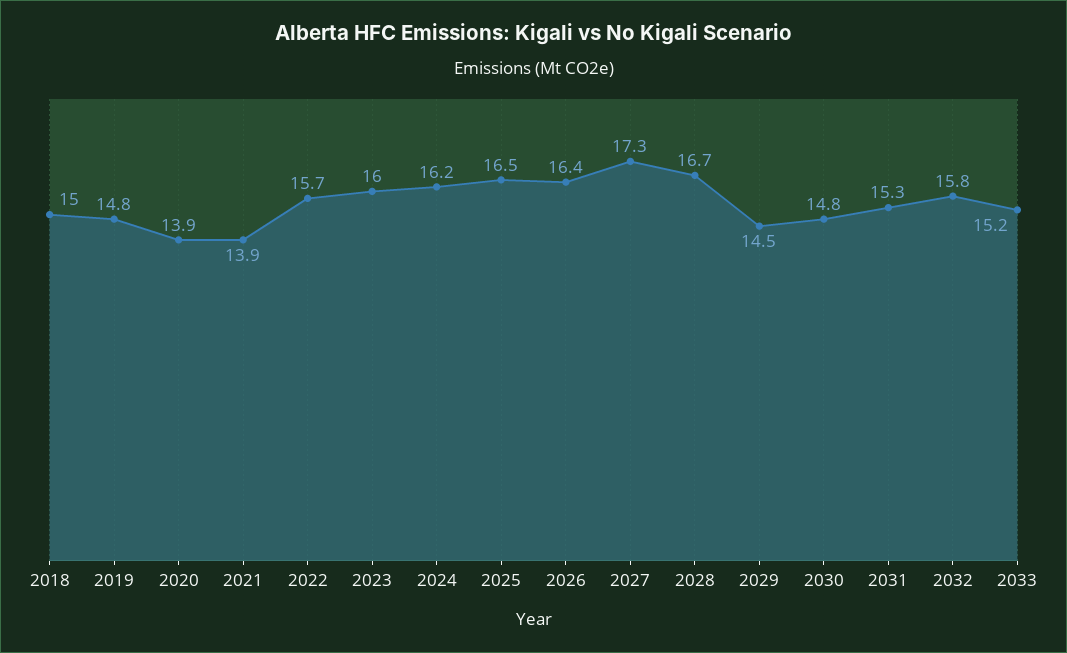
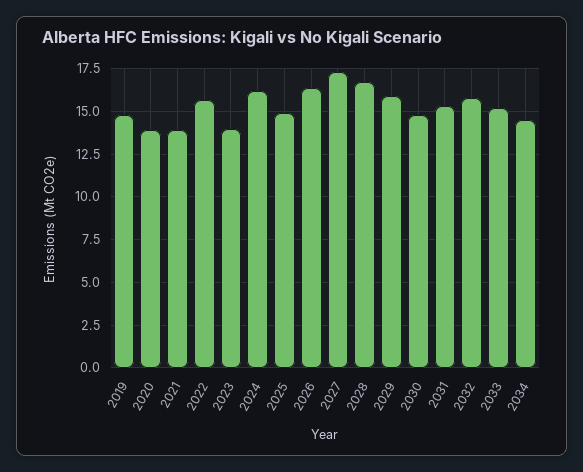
2018: 15 -> none
2023: 16 -> 14
2025: 16.5 -> 15
2029: 14.5 -> 16
2034: none -> 14.5

